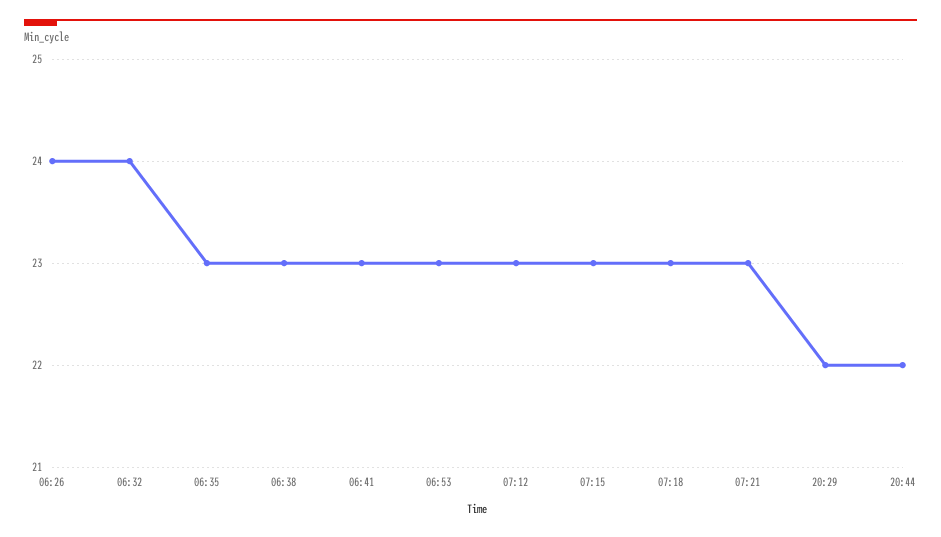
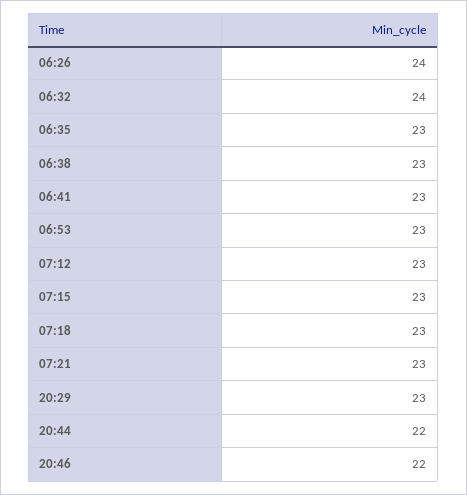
20:29: 22 -> 23
20:46: none -> 22

